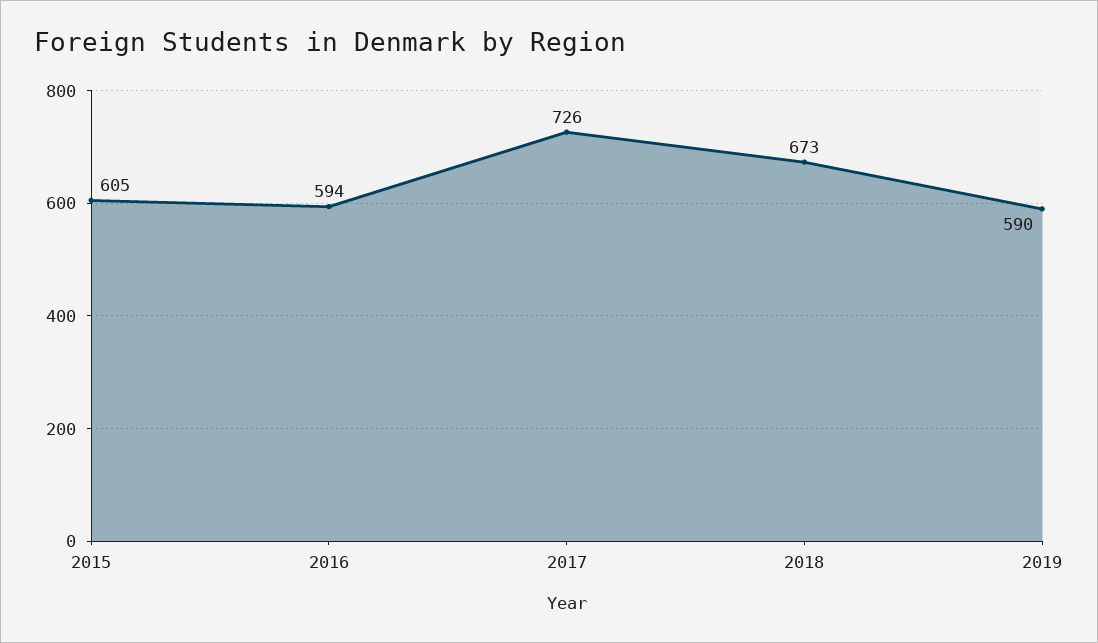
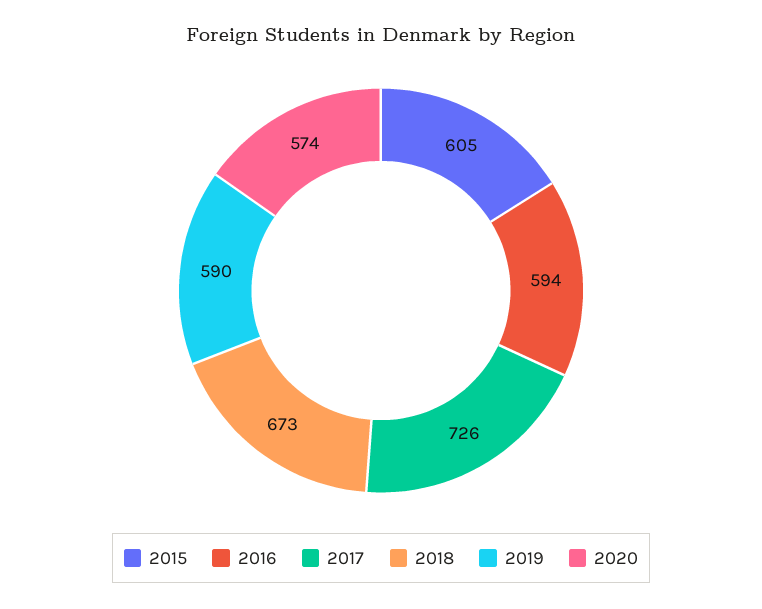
2020: none -> 574

